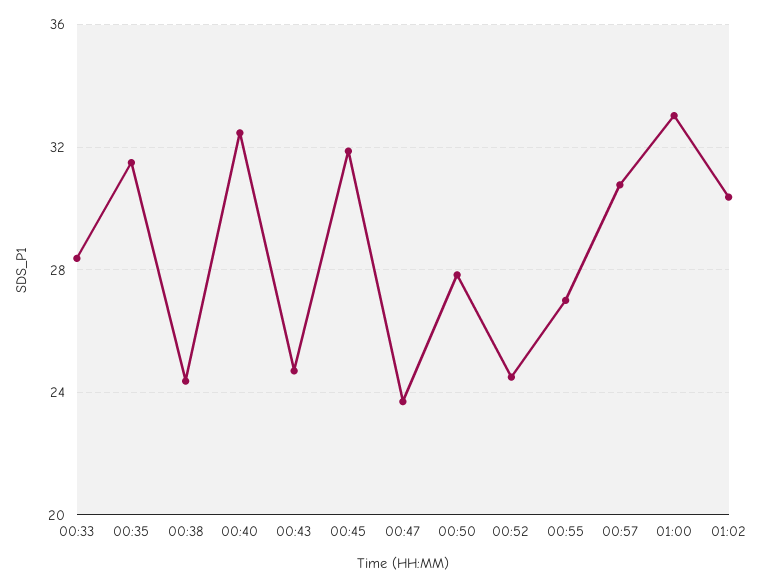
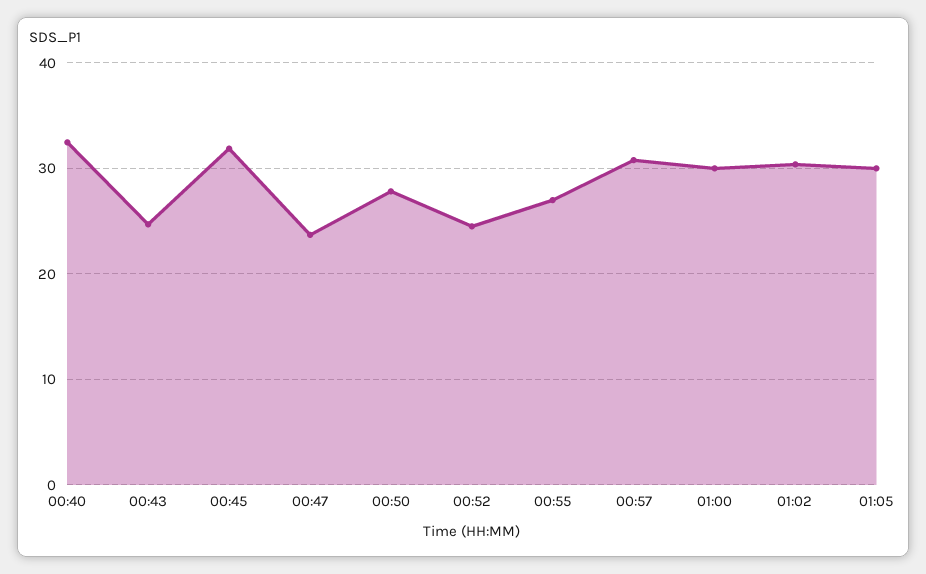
00:33: 28.5 -> none
00:35: 31.5 -> none
00:38: 24.5 -> none
01:00: 33 -> 30
01:05: none -> 30

